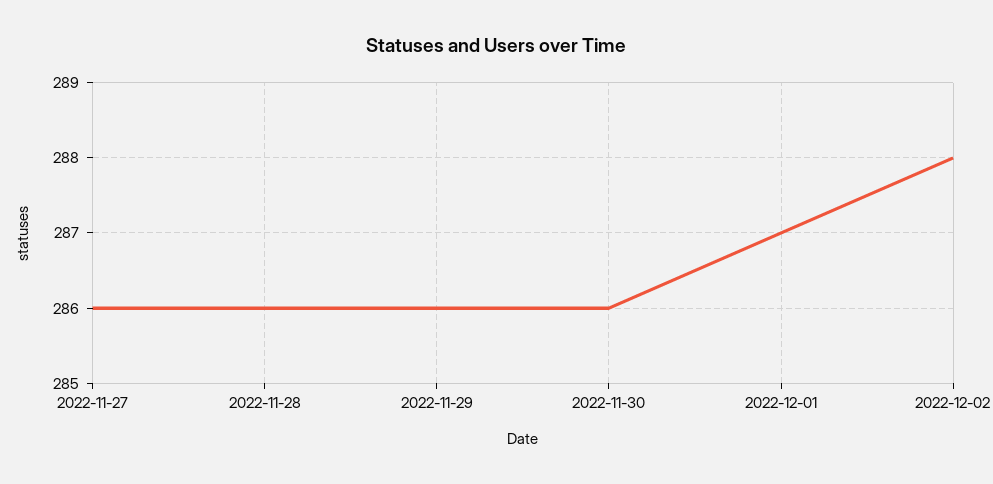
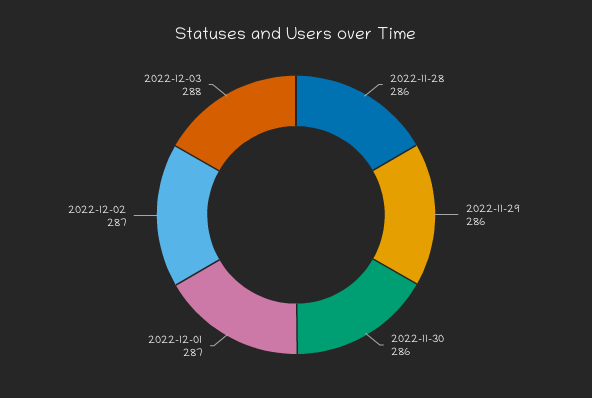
2022-11-27: 286 -> none
2022-12-02: 288 -> 287
2022-12-03: none -> 288

